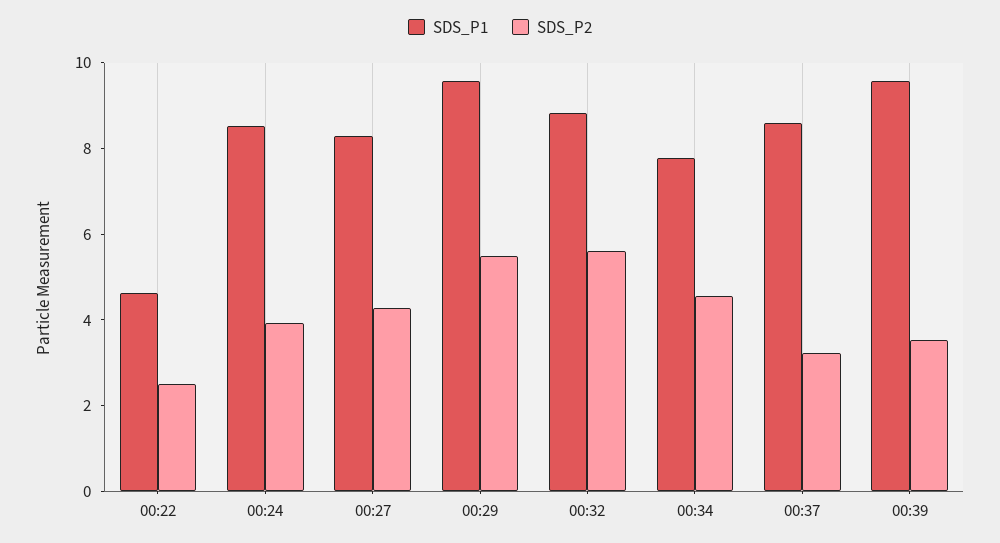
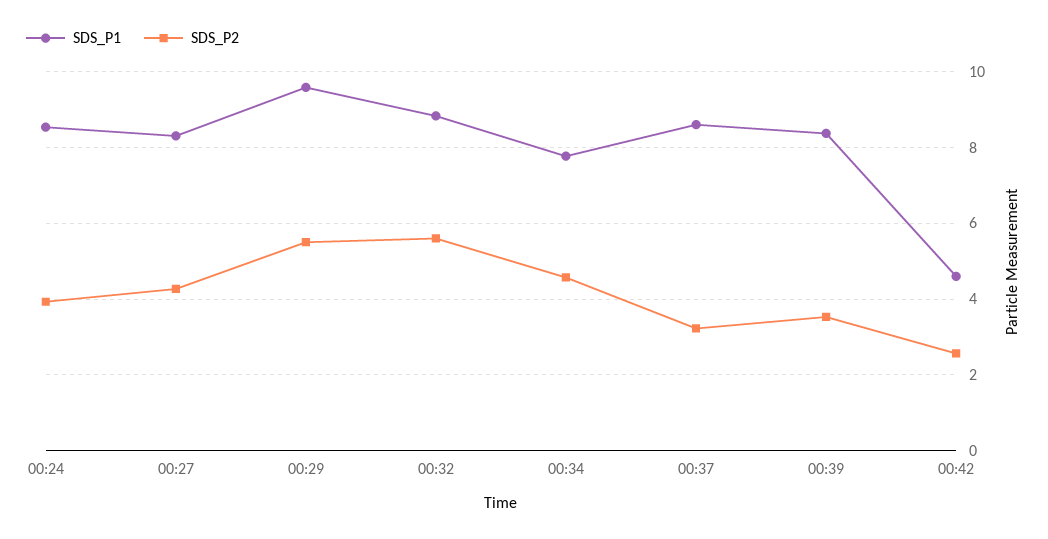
SDS_P1, 00:22: 4.5 -> none
SDS_P2, 00:22: 2.5 -> none
SDS_P1, 00:39: 9.5 -> 8.4
SDS_P1, 00:42: none -> 4.6
SDS_P2, 00:42: none -> 2.6

